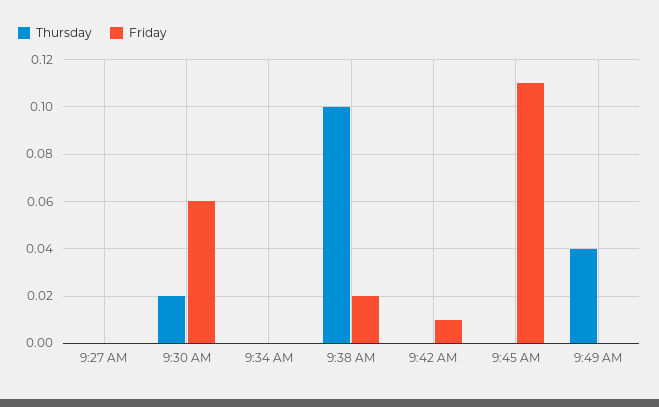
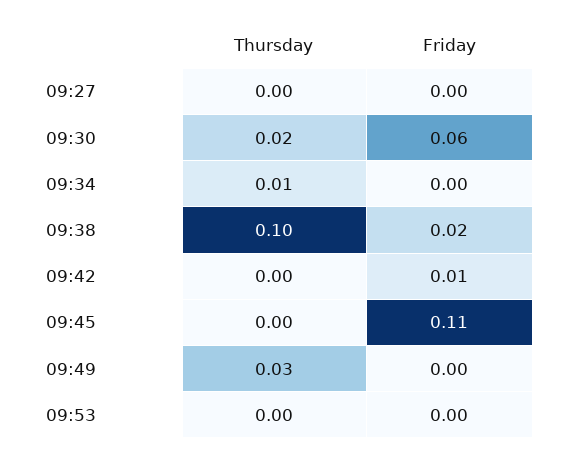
Thursday, 9:34 AM: 0 -> 0.01
Thursday, 9:49 AM: 0.04 -> 0.03
Thursday, 09:53: none -> 0
Friday, 09:53: none -> 0

